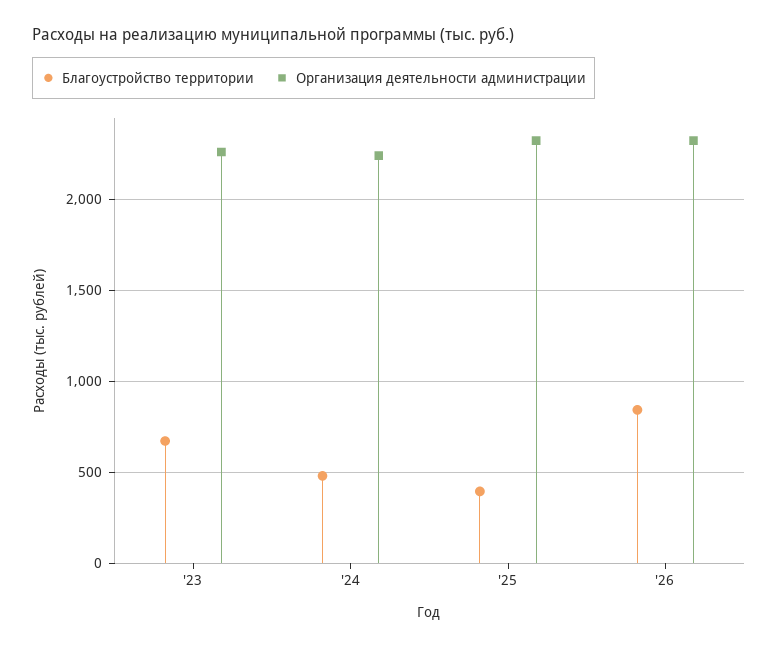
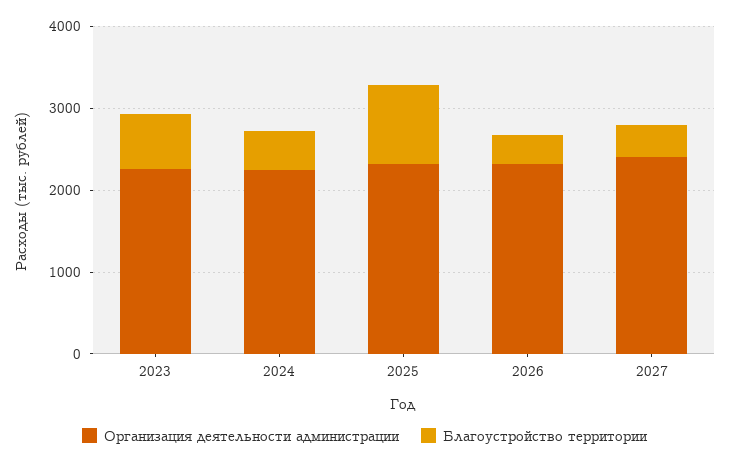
Благоустройство территории, '25: 400 -> 1000
Благоустройство территории, '26: 850 -> 400
Организация деятельности администрации, 2027: none -> 2400
Благоустройство территории, 2027: none -> 400

